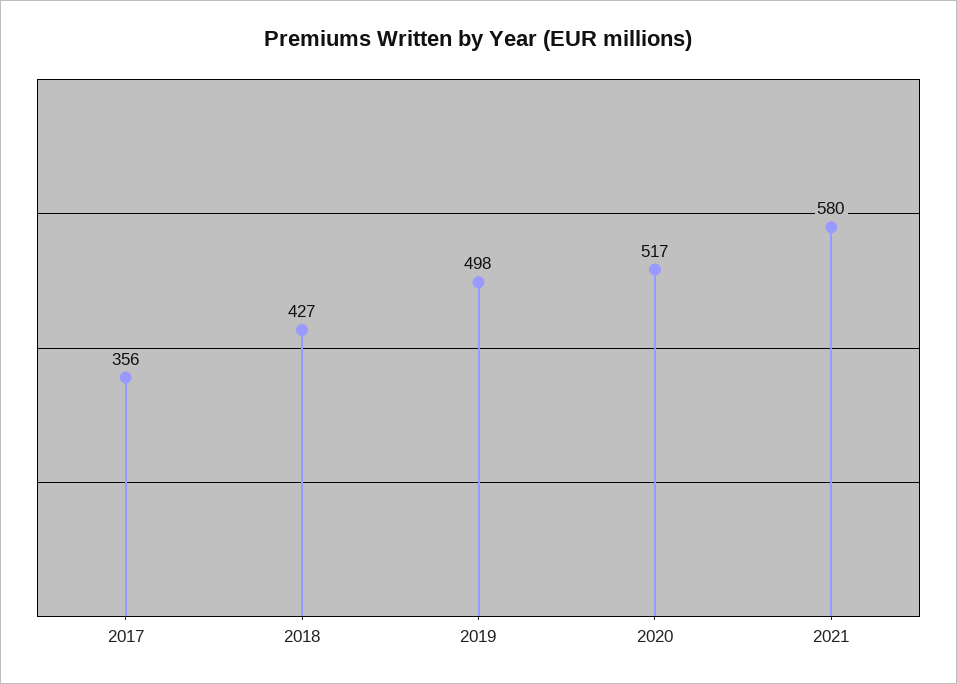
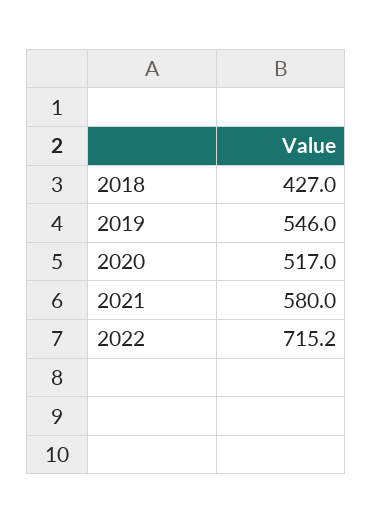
2017: 356 -> none
2019: 498 -> 546
2022: none -> 715.2

